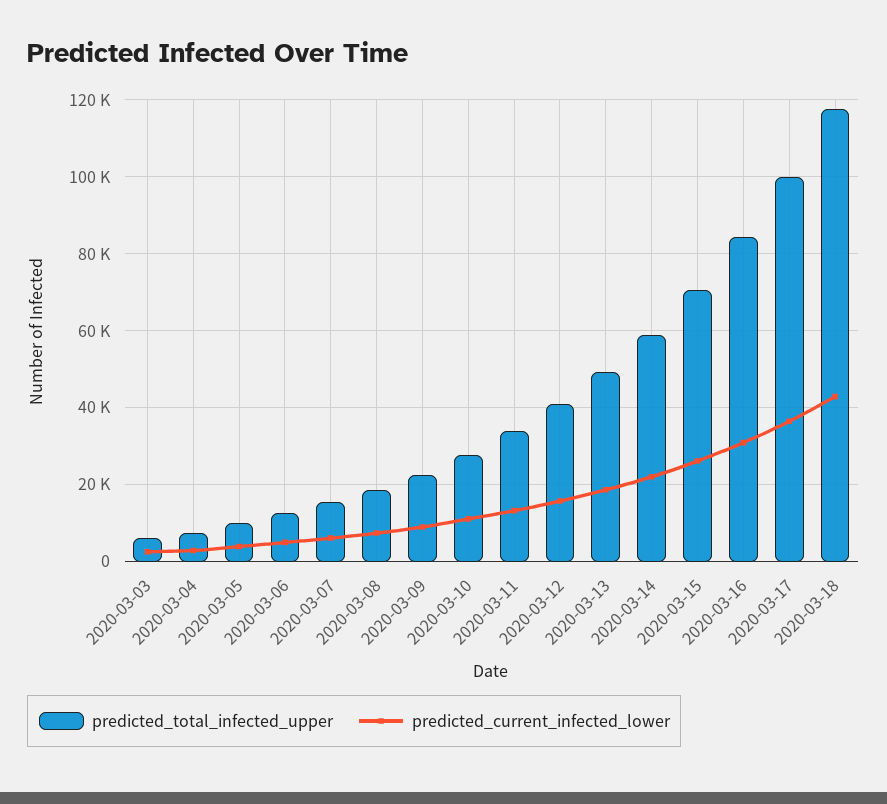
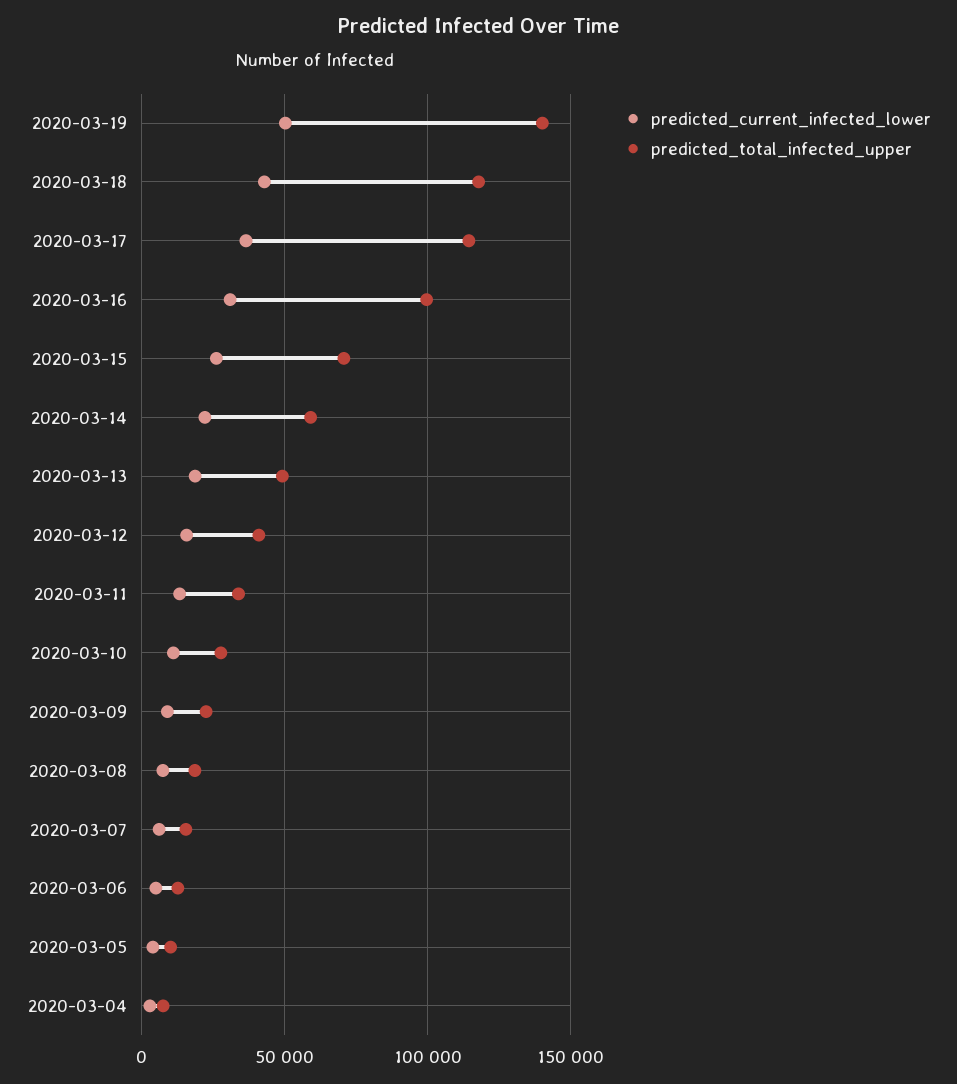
predicted_total_infected_upper, 2020-03-03: 6000 -> none
predicted_current_infected_lower, 2020-03-03: 2000 -> none
predicted_total_infected_upper, 2020-03-16: 84000 -> 100000
predicted_total_infected_upper, 2020-03-17: 100000 -> 115000
predicted_current_infected_lower, 2020-03-19: none -> 50000
predicted_total_infected_upper, 2020-03-19: none -> 140000

